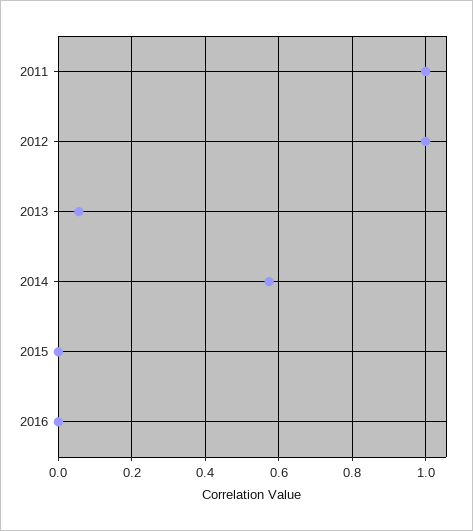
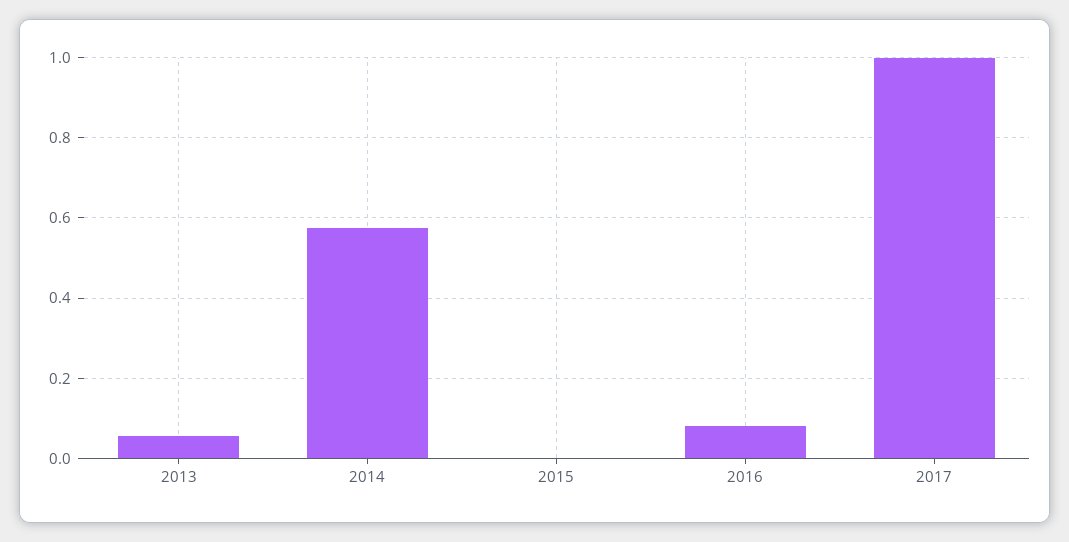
2011: 1 -> none
2012: 1 -> none
2016: 0 -> 0.08
2017: none -> 1

